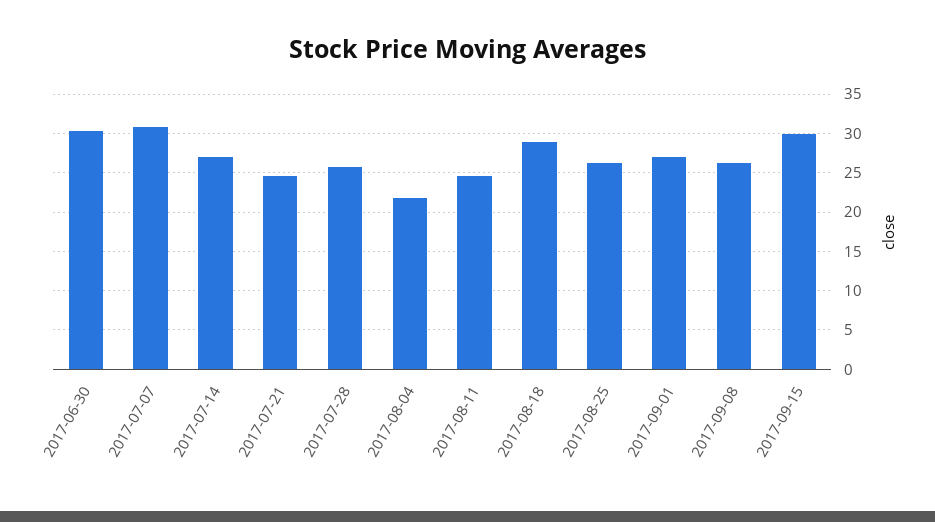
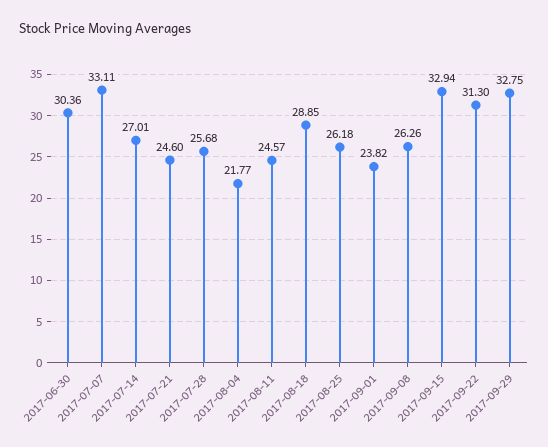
2017-07-07: 31 -> 33.11
2017-09-01: 27 -> 23.82
2017-09-15: 30 -> 32.94
2017-09-22: none -> 31.3
2017-09-29: none -> 32.75

